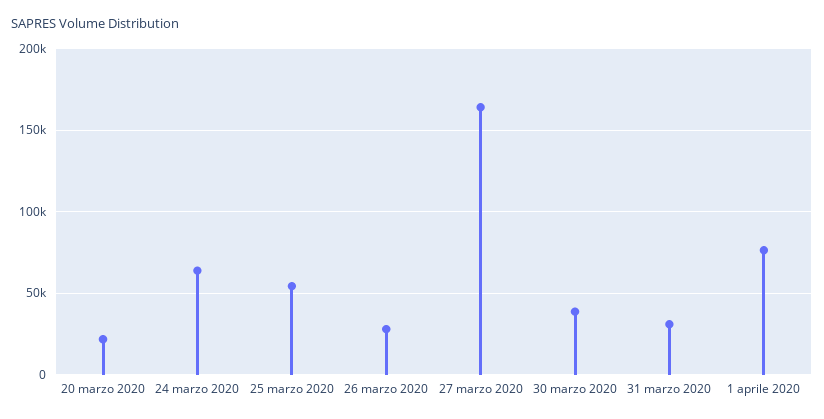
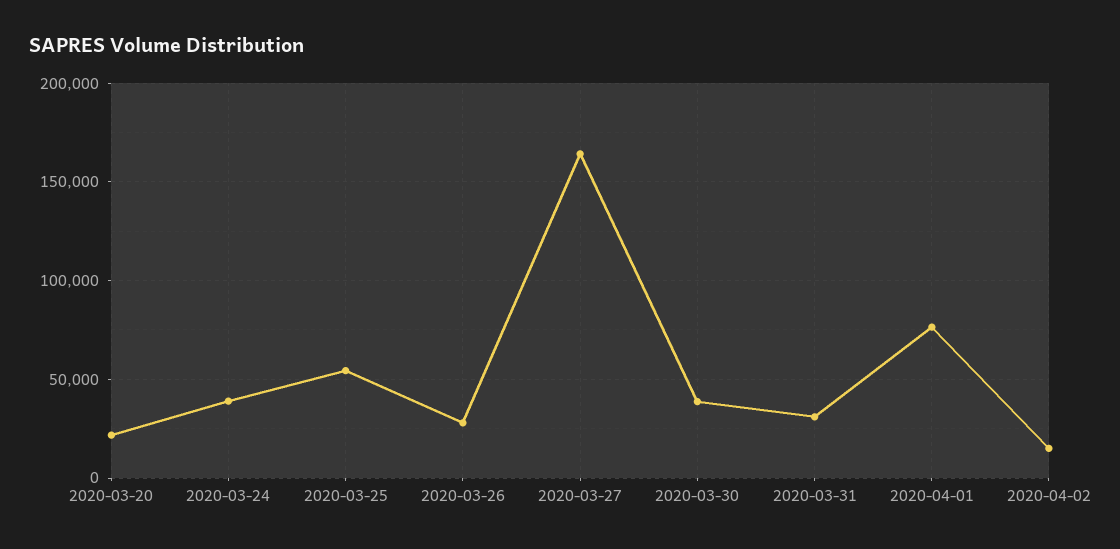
24 marzo 2020: 65000 -> 40000
2020-04-02: none -> 15000

